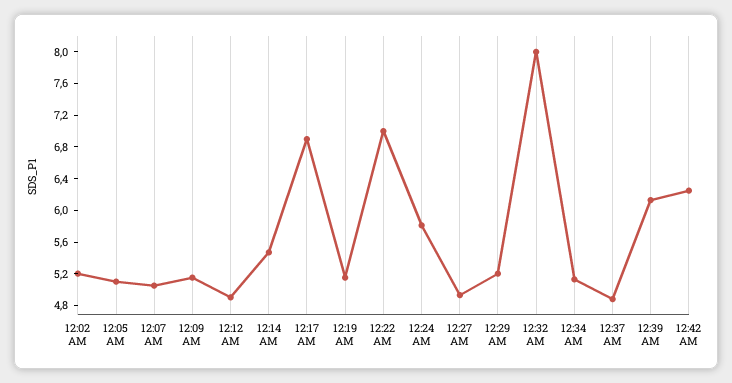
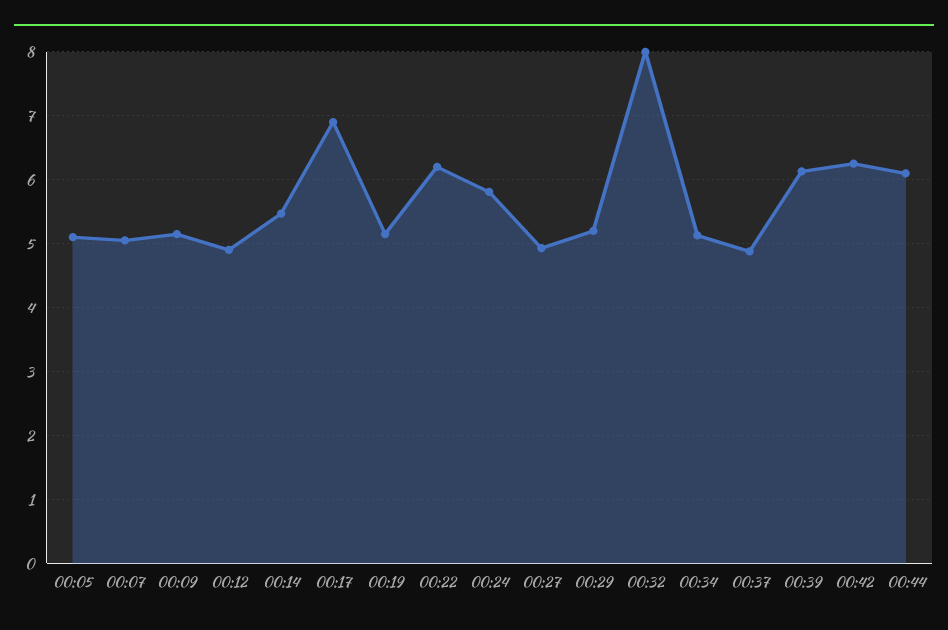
12:02 AM: 5.2 -> none
12:22 AM: 7 -> 6.2
00:44: none -> 6.1

